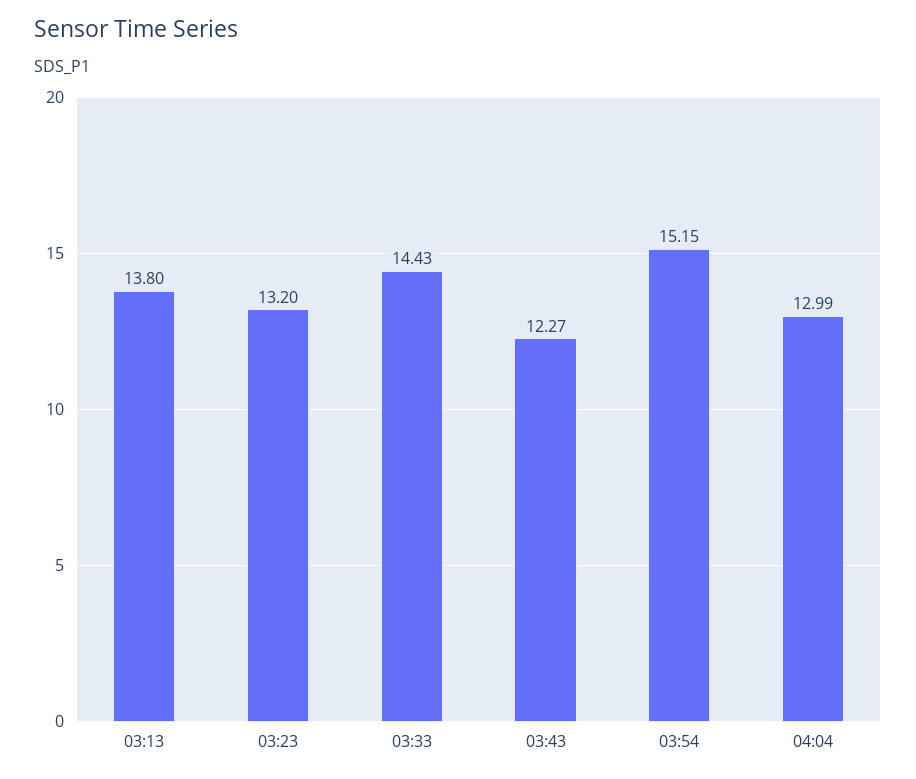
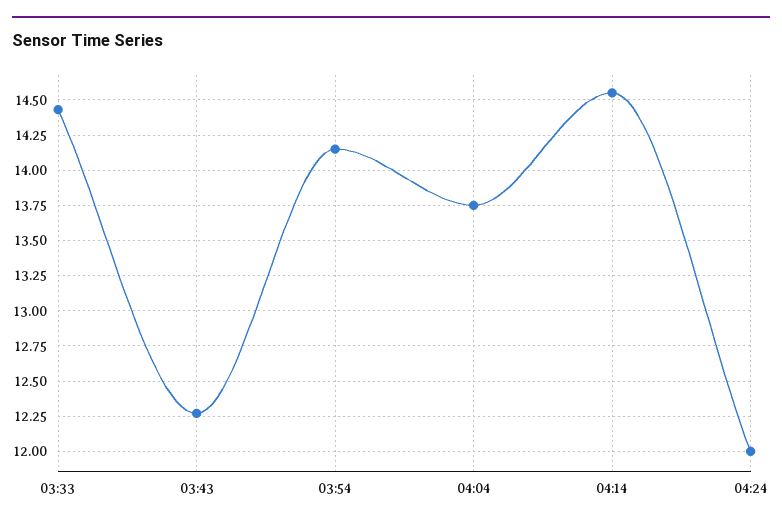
03:13: 13.8 -> none
03:23: 13.2 -> none
03:54: 15.15 -> 14.15
04:04: 12.99 -> 13.75
04:14: none -> 14.55
04:24: none -> 12

